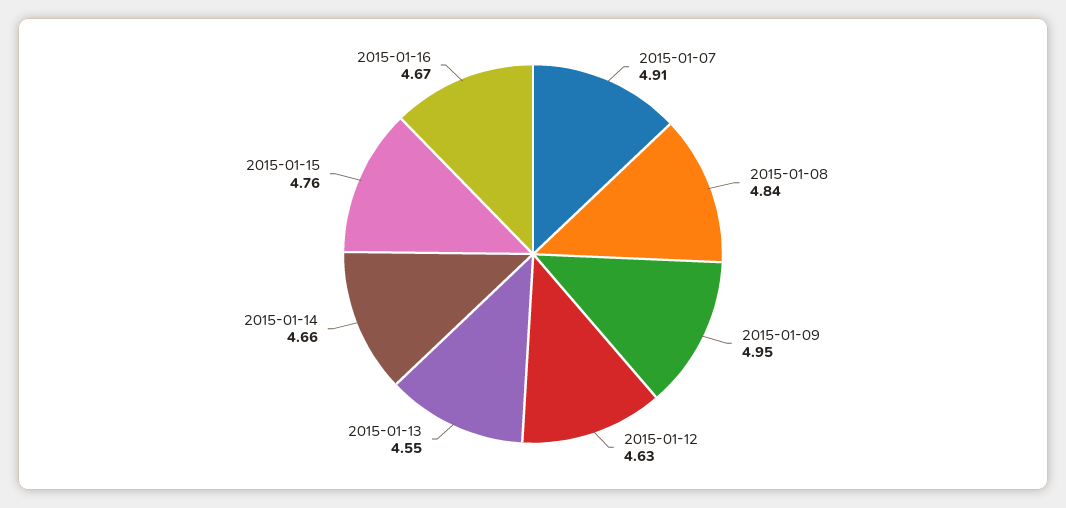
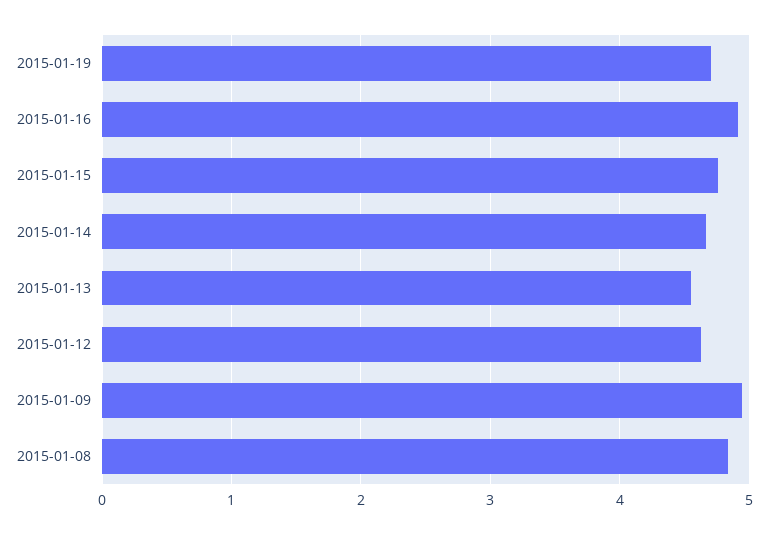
2015-01-07: 4.91 -> none
2015-01-16: 4.67 -> 4.9
2015-01-19: none -> 4.7

